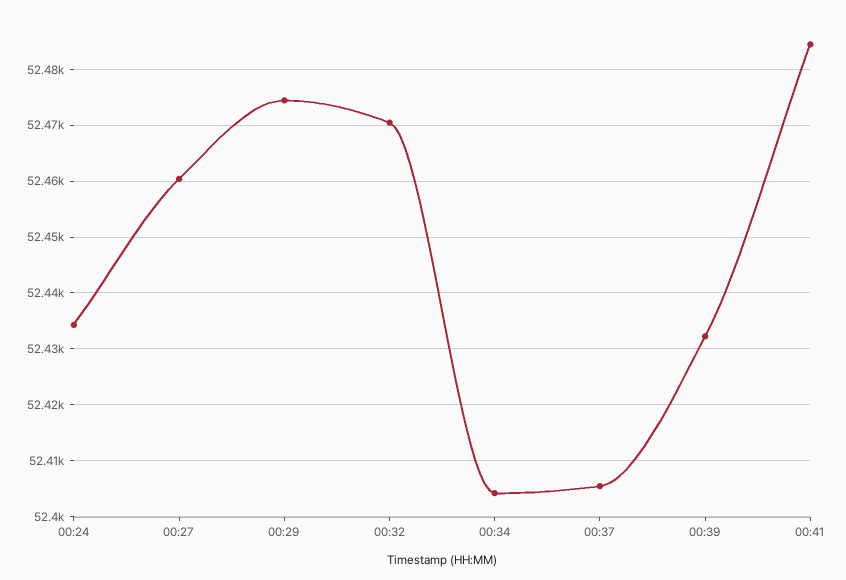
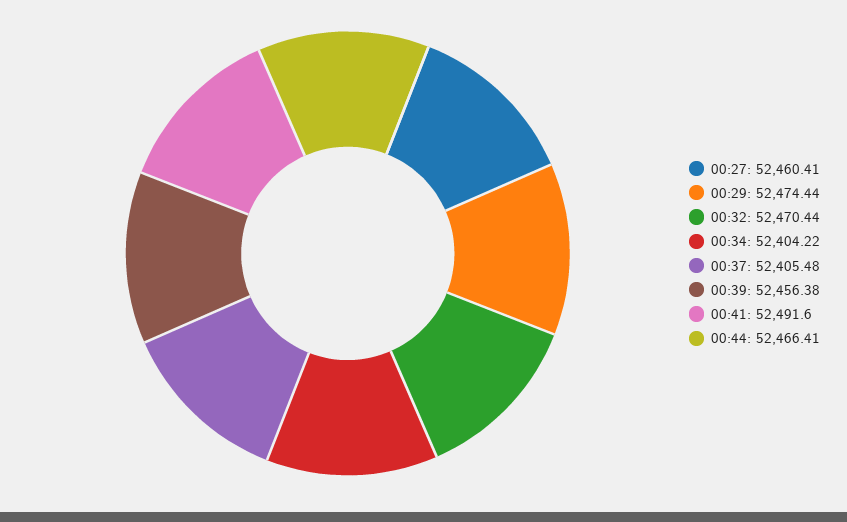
00:24: 52434 -> none
00:39: 52432 -> 52456.38
00:41: 52484 -> 52491.6
00:44: none -> 52466.41

